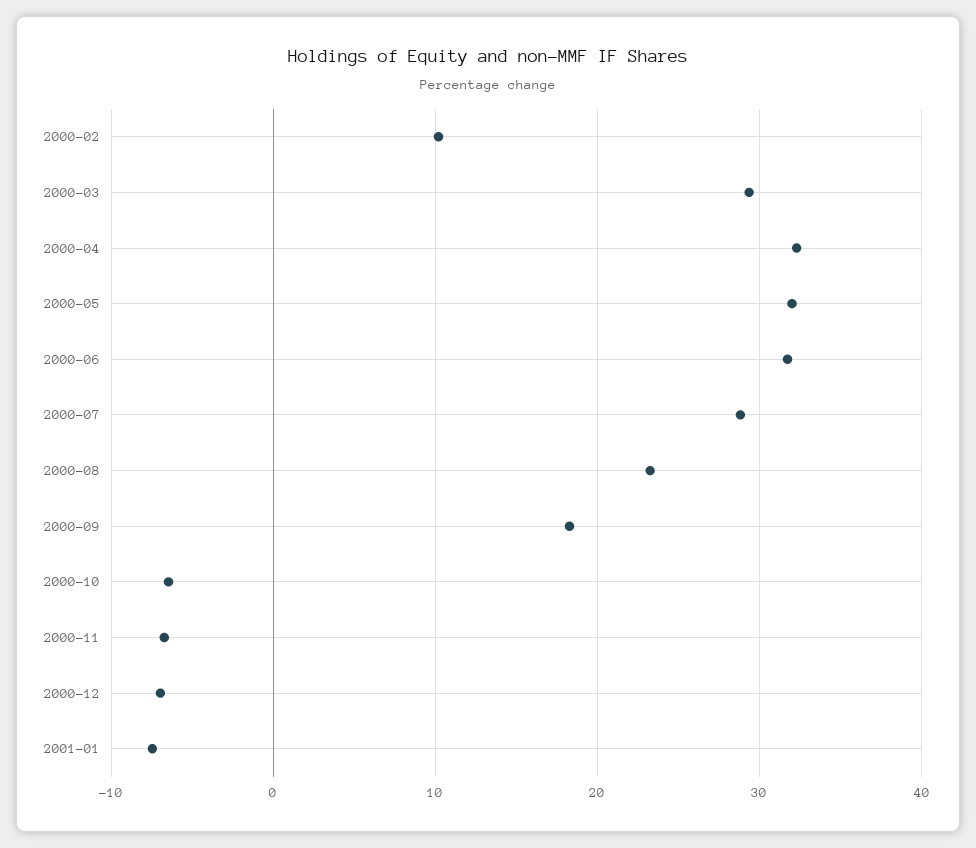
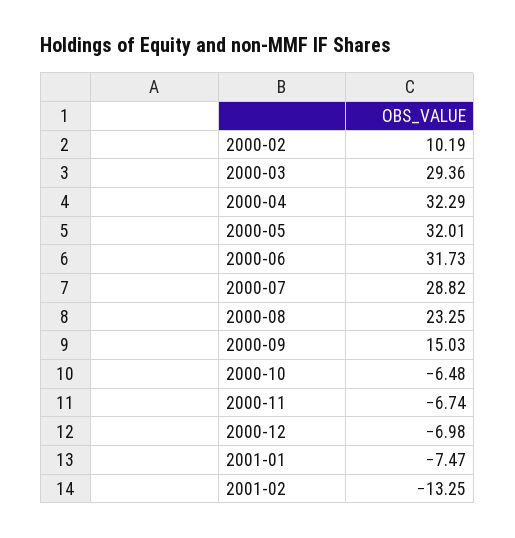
2000-09: 18 -> 15.03
2001-02: none -> -13.25

